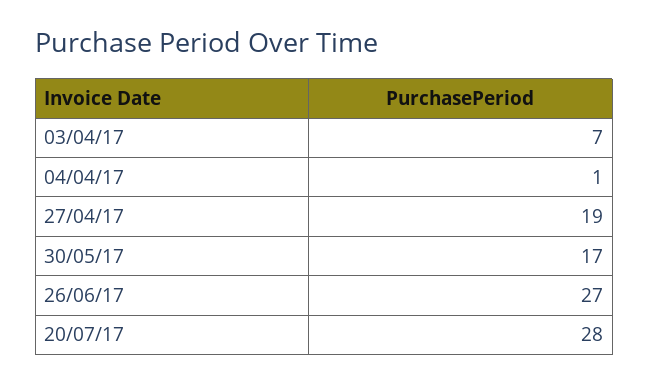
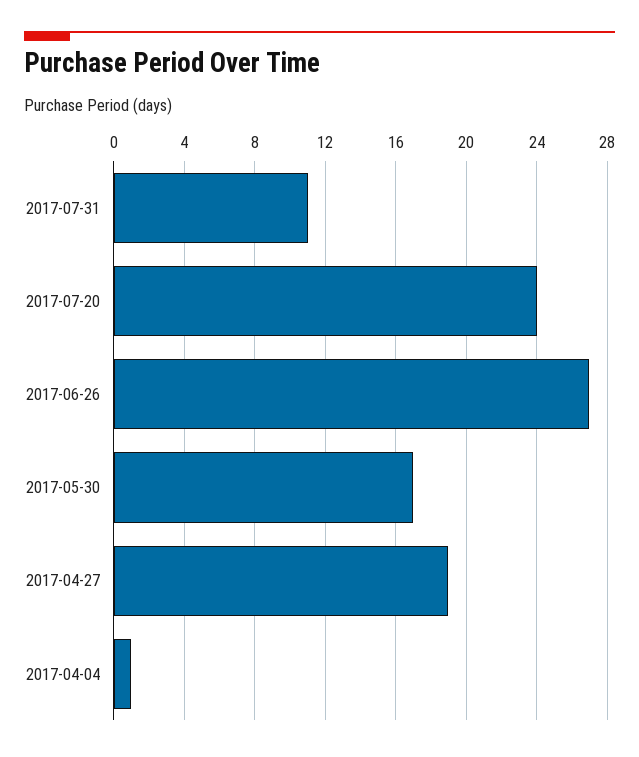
03/04/17: 7 -> none
20/07/17: 28 -> 24
2017-07-31: none -> 11

